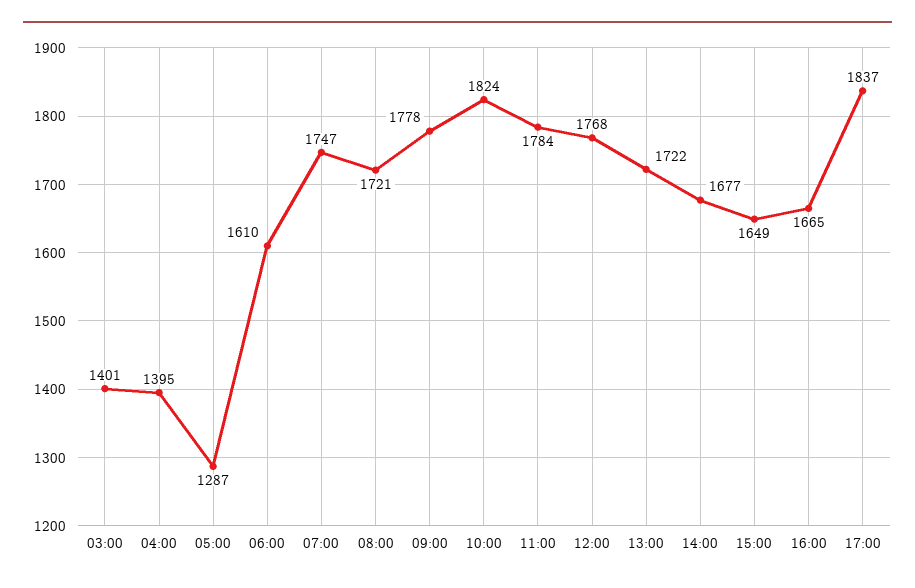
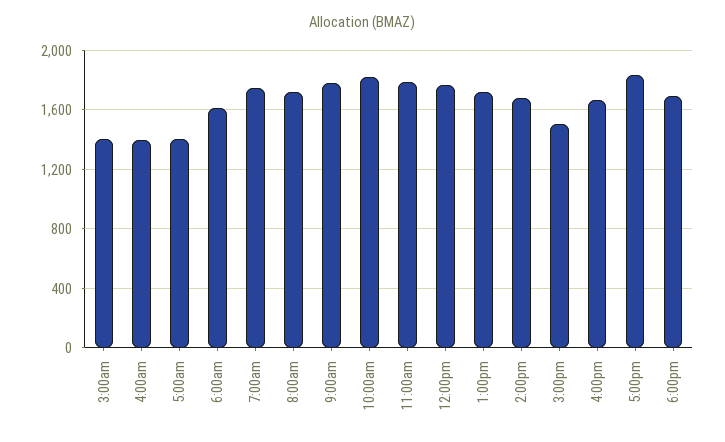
05:00: 1287 -> 1400
15:00: 1649 -> 1500
6:00pm: none -> 1700

